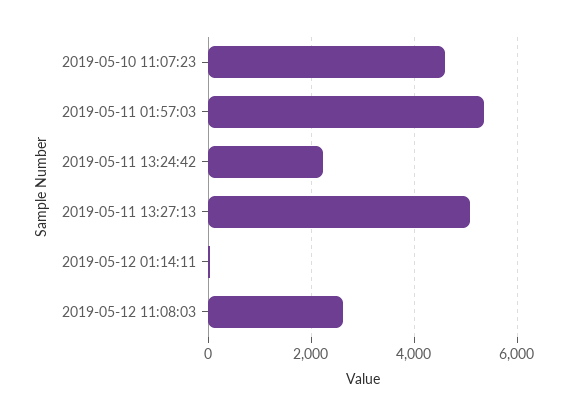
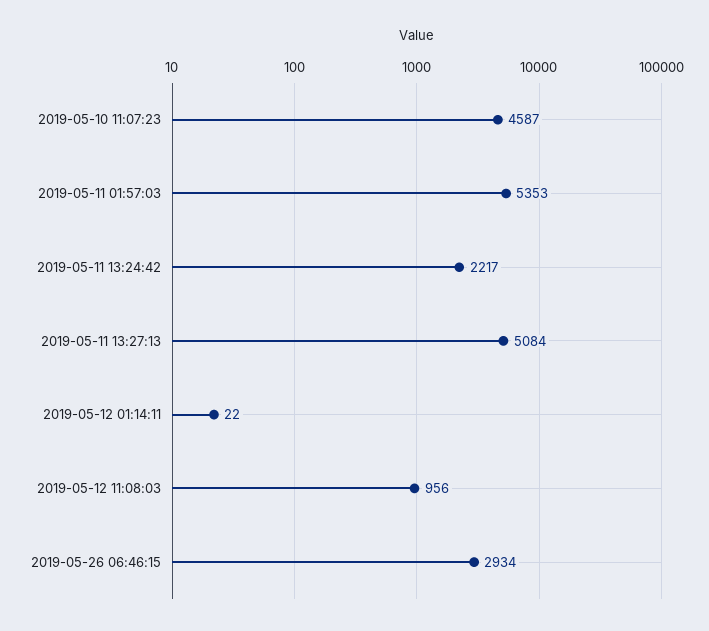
2019-05-12 11:08:03: 2600 -> 956
2019-05-26 06:46:15: none -> 2934

